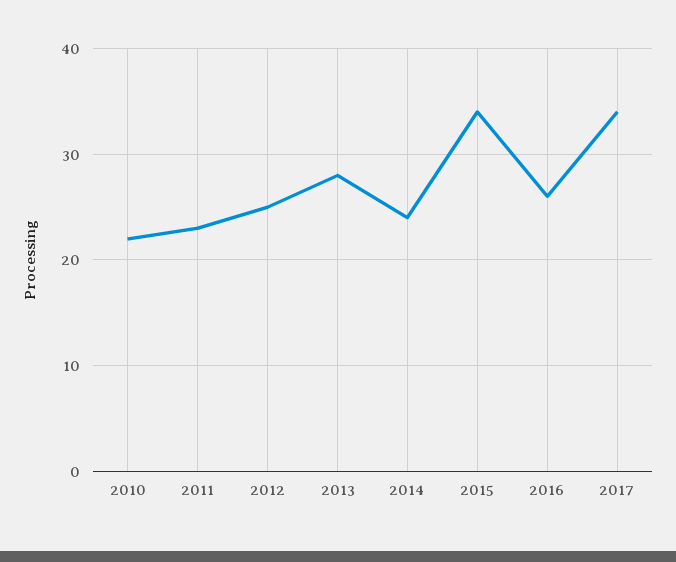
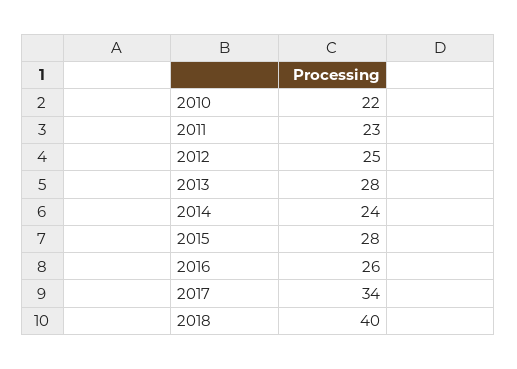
2015: 34 -> 28
2018: none -> 40

